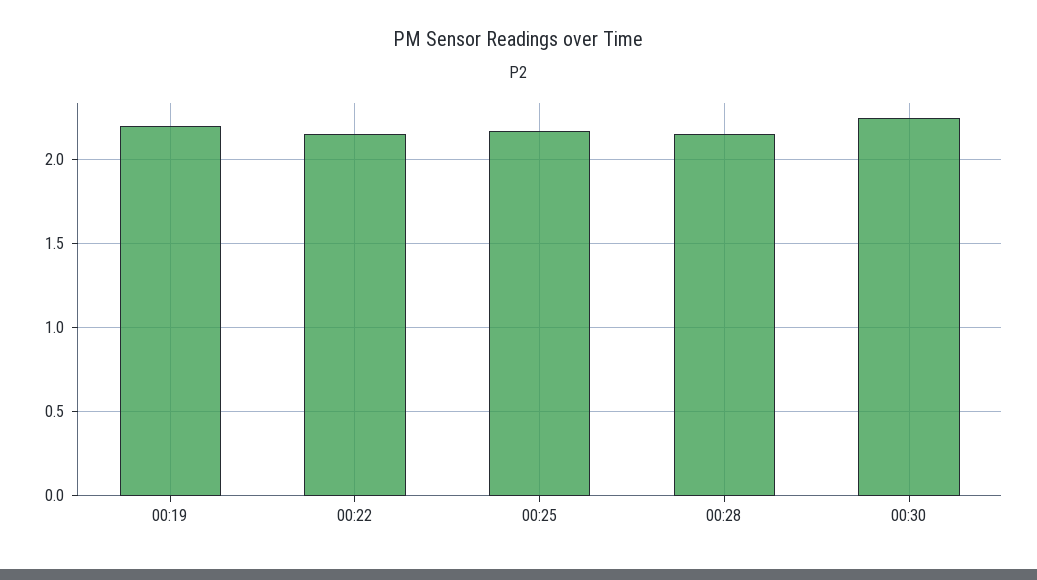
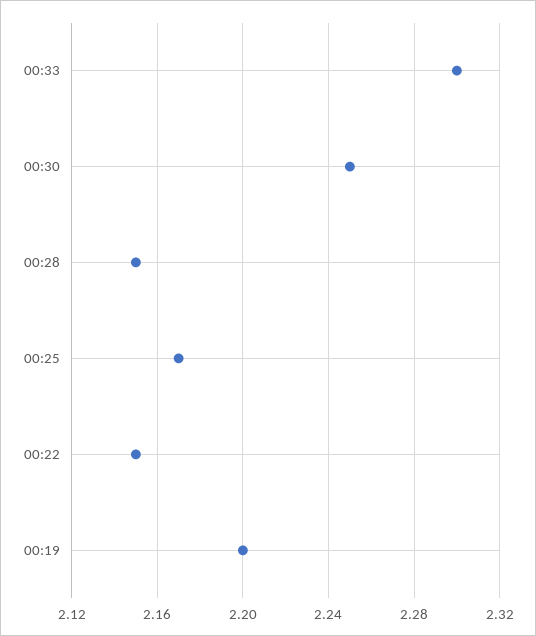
00:33: none -> 2.3

